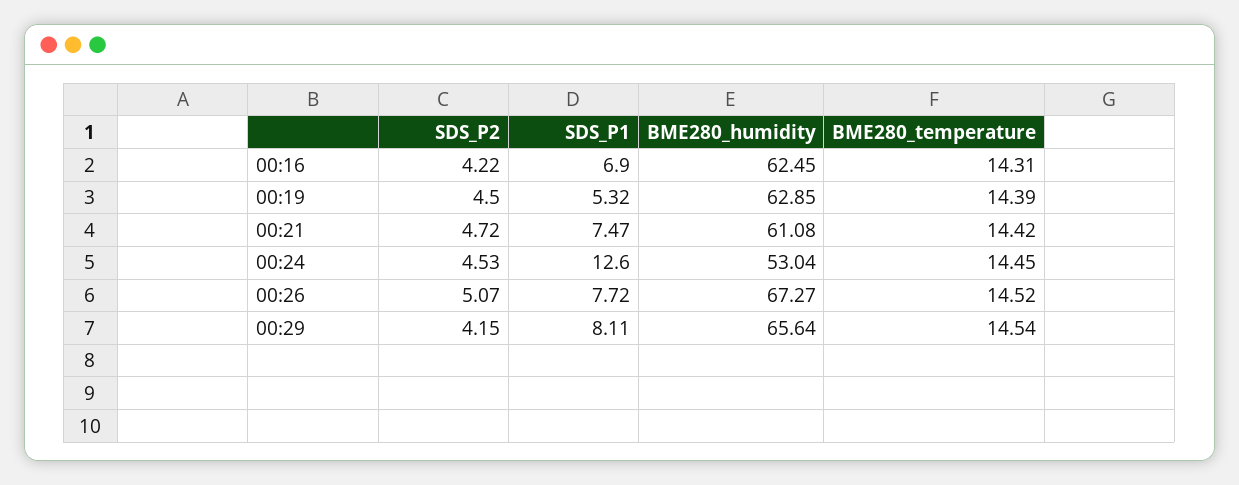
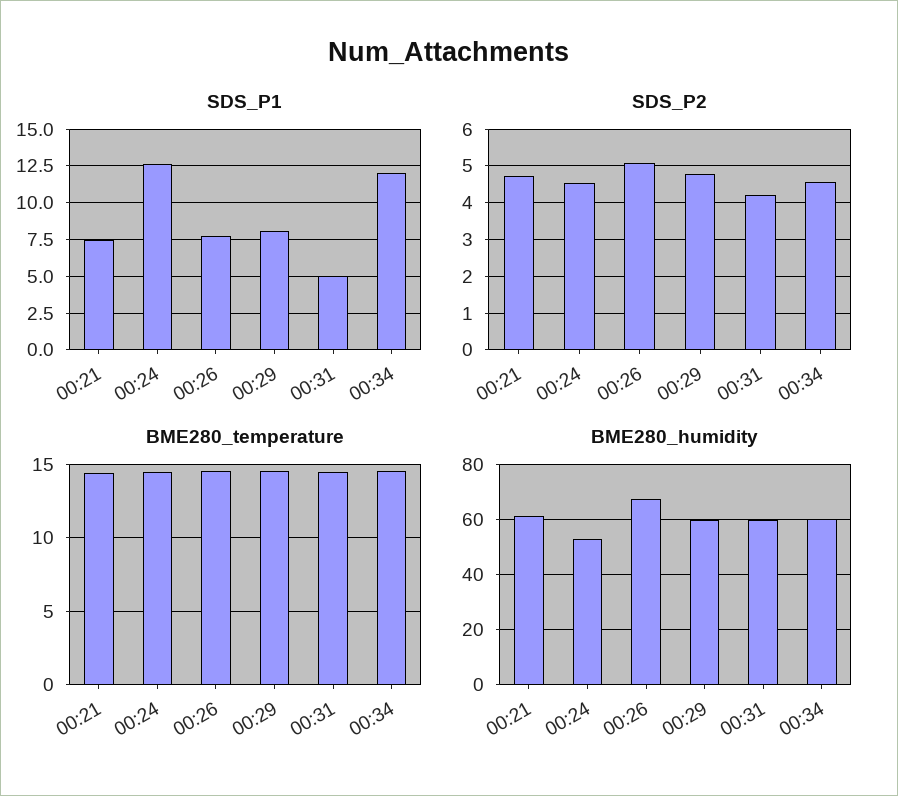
SDS_P2, 00:16: 4.22 -> none
SDS_P1, 00:16: 6.9 -> none
BME280_humidity, 00:16: 62.45 -> none
BME280_temperature, 00:16: 14.31 -> none
SDS_P2, 00:19: 4.5 -> none
SDS_P1, 00:19: 5.32 -> none
BME280_humidity, 00:19: 62.85 -> none
BME280_temperature, 00:19: 14.39 -> none
SDS_P2, 00:29: 4.15 -> 4.8
BME280_humidity, 00:29: 65.64 -> 60
SDS_P1, 00:31: none -> 5
SDS_P1, 00:34: none -> 12
SDS_P2, 00:31: none -> 4.2
SDS_P2, 00:34: none -> 4.6
BME280_temperature, 00:31: none -> 14.5
BME280_temperature, 00:34: none -> 14.5
BME280_humidity, 00:31: none -> 60
BME280_humidity, 00:34: none -> 60

